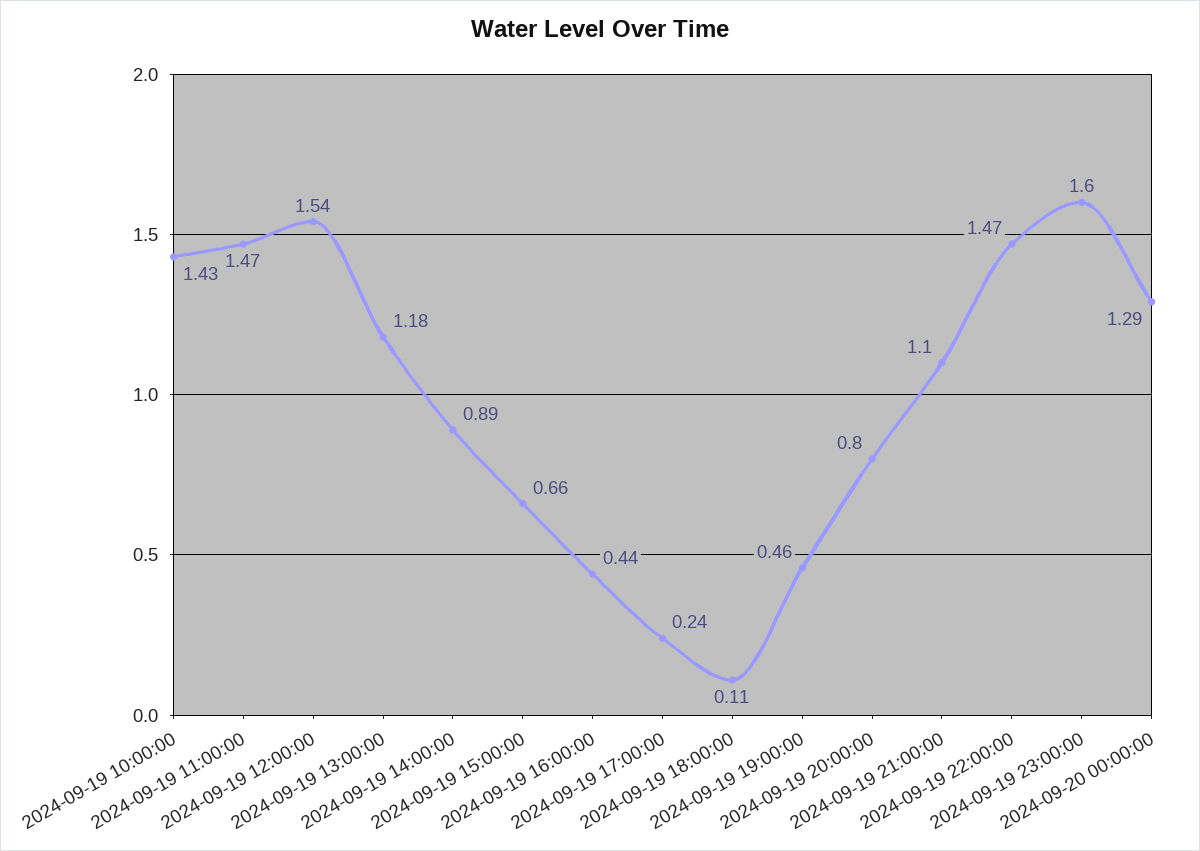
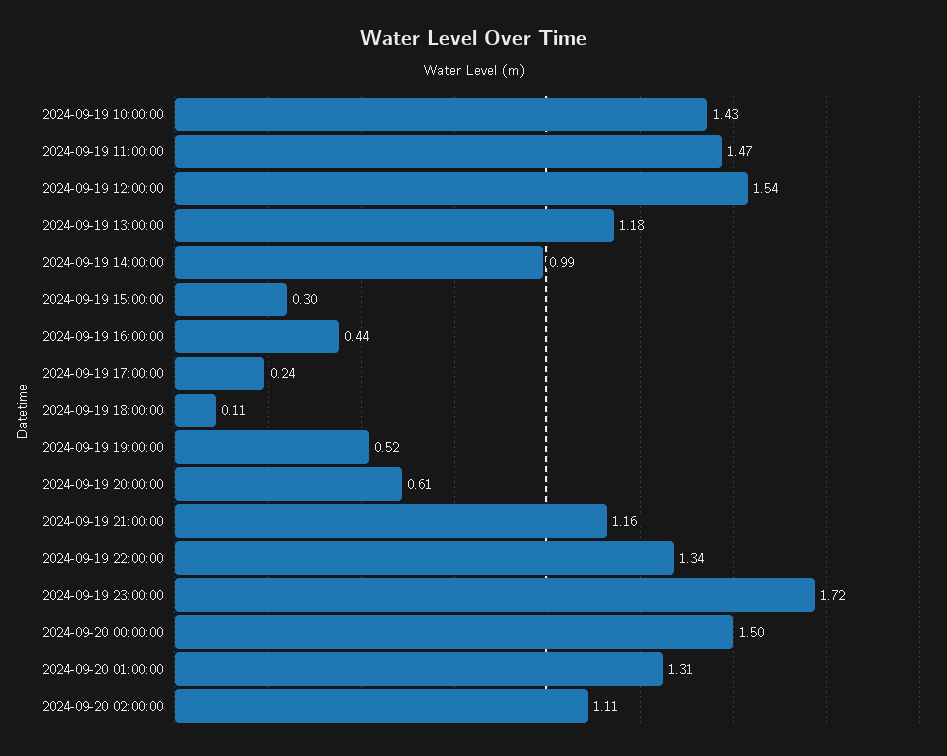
2024-09-19 14:00:00: 0.89 -> 0.99
2024-09-19 15:00:00: 0.66 -> 0.3
2024-09-19 19:00:00: 0.46 -> 0.52
2024-09-19 20:00:00: 0.8 -> 0.61
2024-09-19 21:00:00: 1.1 -> 1.16
2024-09-19 22:00:00: 1.47 -> 1.34
2024-09-19 23:00:00: 1.6 -> 1.72
2024-09-20 00:00:00: 1.29 -> 1.5
2024-09-20 01:00:00: none -> 1.31
2024-09-20 02:00:00: none -> 1.11

